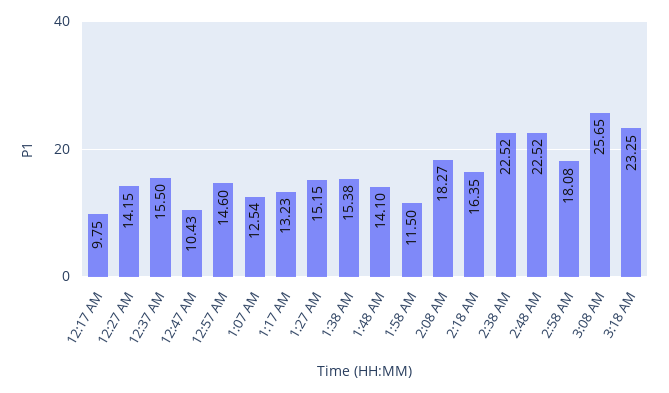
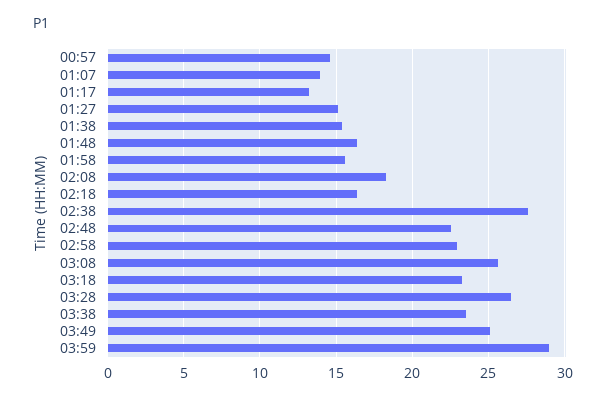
12:17 AM: 9.75 -> none
12:27 AM: 14.15 -> none
12:37 AM: 15.5 -> none
12:47 AM: 10.43 -> none
1:07 AM: 12.54 -> 14
1:48 AM: 14.1 -> 16.5
1:58 AM: 11.5 -> 15.5
2:38 AM: 22.52 -> 27.5
2:58 AM: 18.08 -> 23
03:28: none -> 26.5
03:38: none -> 23.5
03:49: none -> 25
03:59: none -> 29

